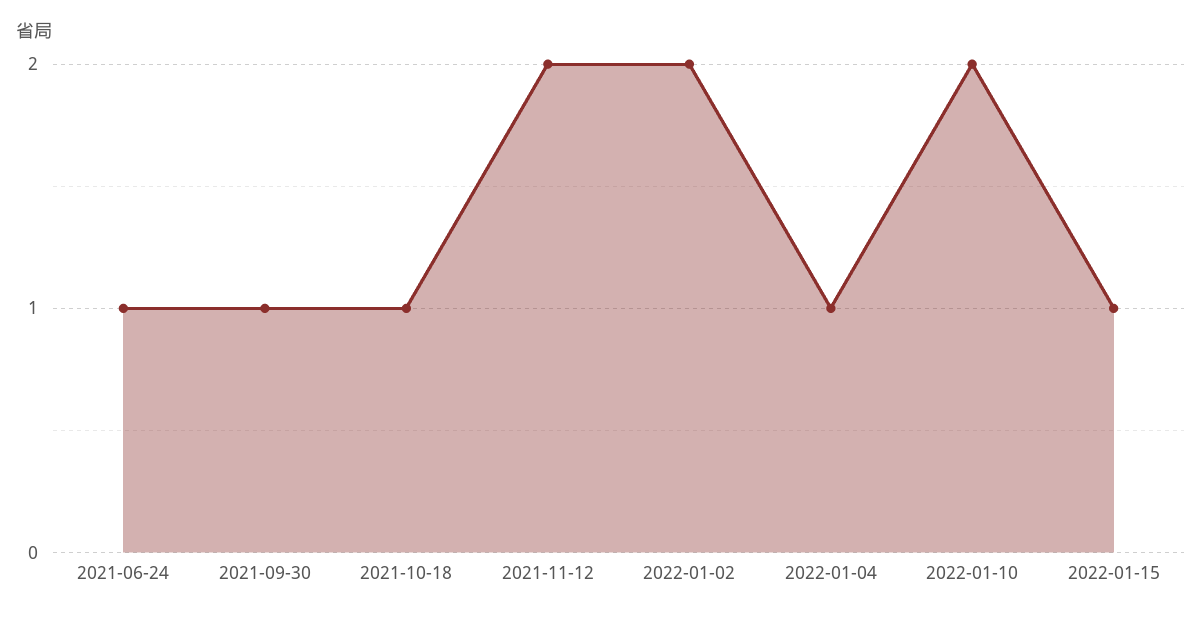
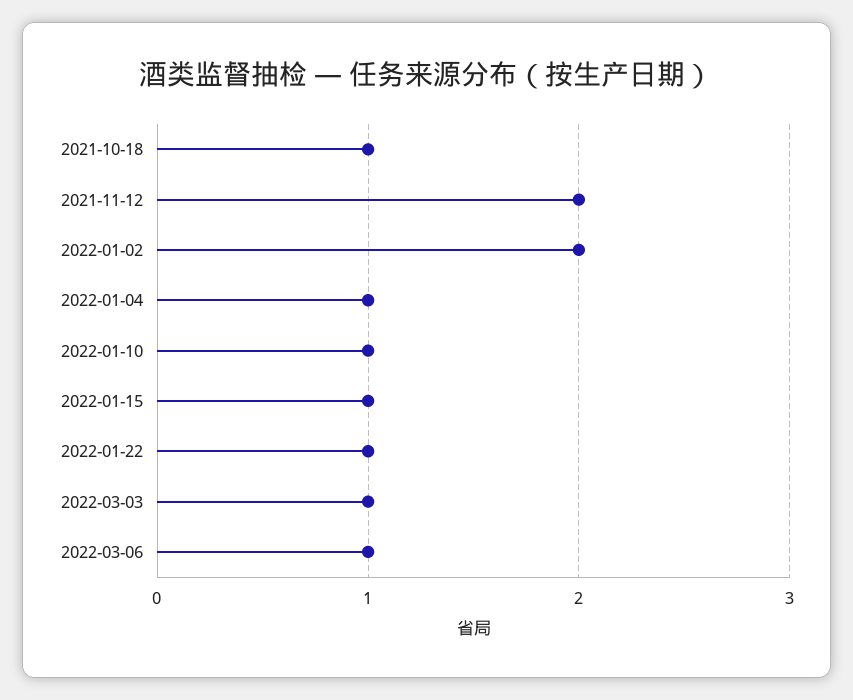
2021-06-24: 1 -> none
2021-09-30: 1 -> none
2022-01-10: 2 -> 1
2022-01-22: none -> 1
2022-03-03: none -> 1
2022-03-06: none -> 1

